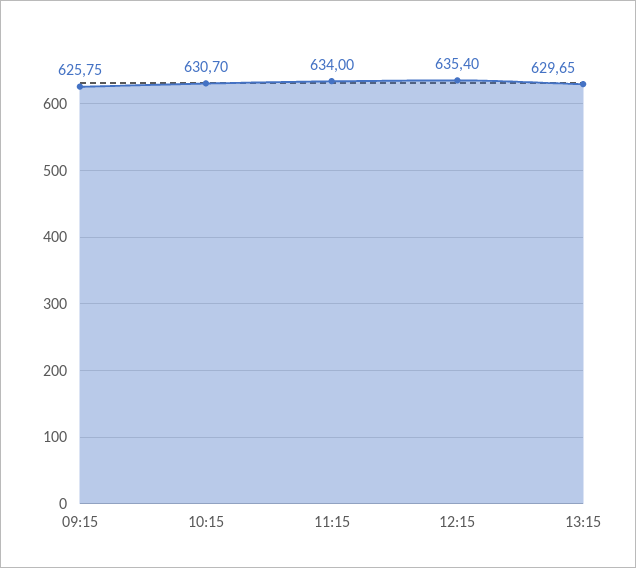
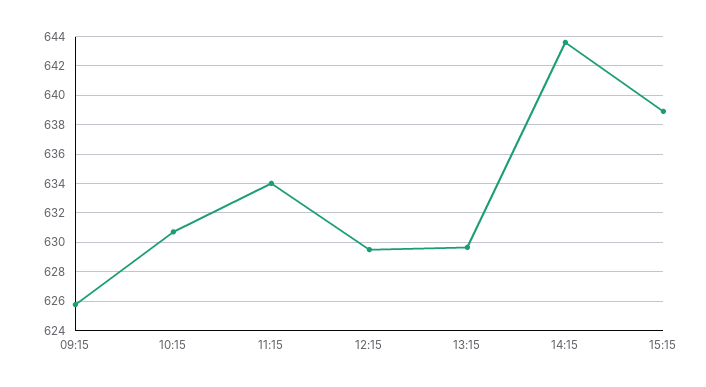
12:15: 635.4 -> 629.5
14:15: none -> 643.5
15:15: none -> 639

